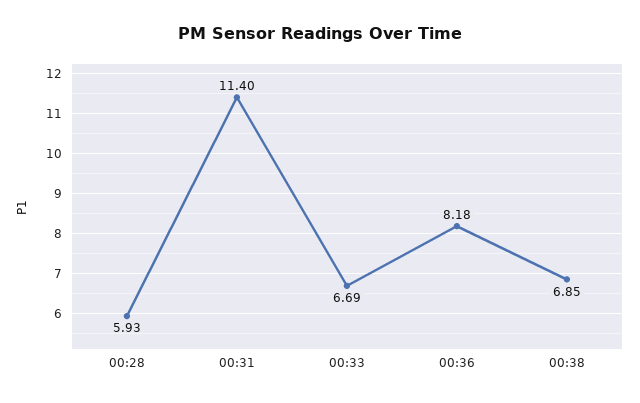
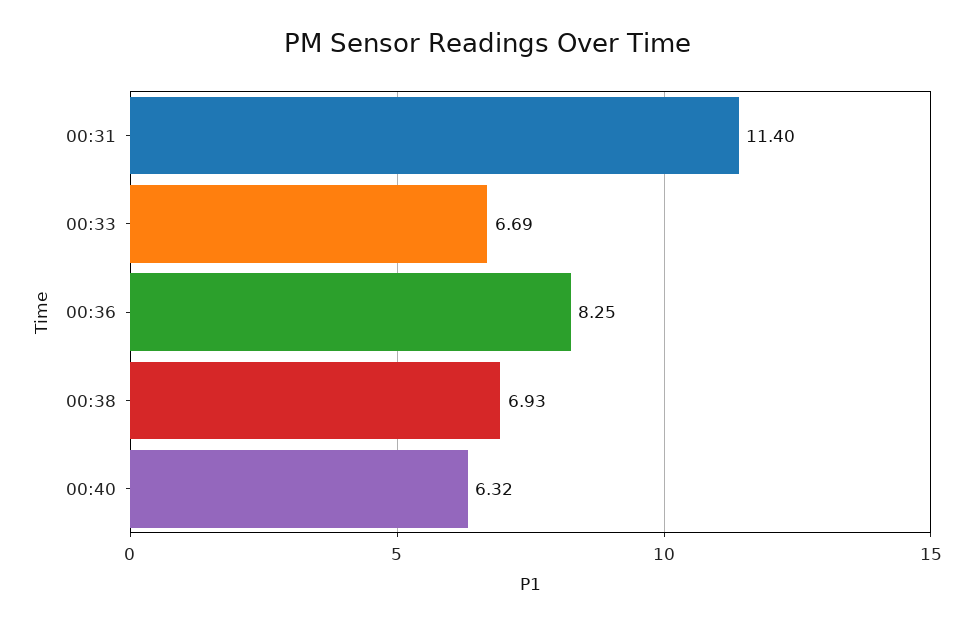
00:28: 5.93 -> none
00:36: 8.18 -> 8.25
00:38: 6.85 -> 6.93
00:40: none -> 6.32

